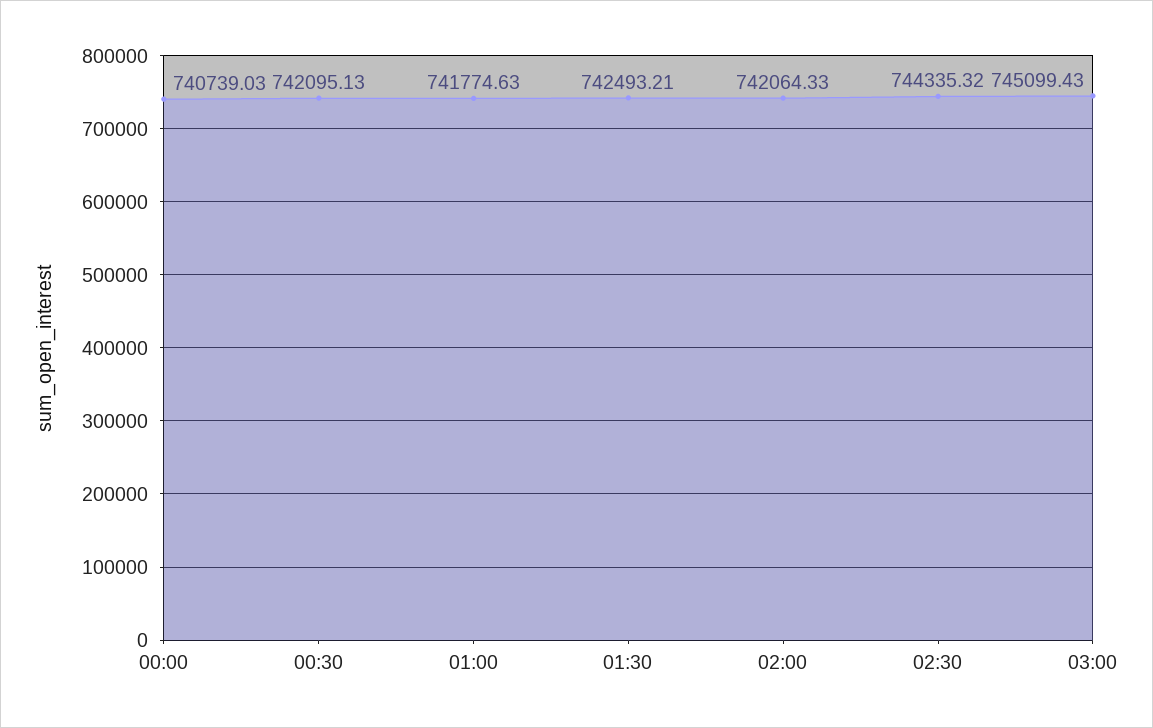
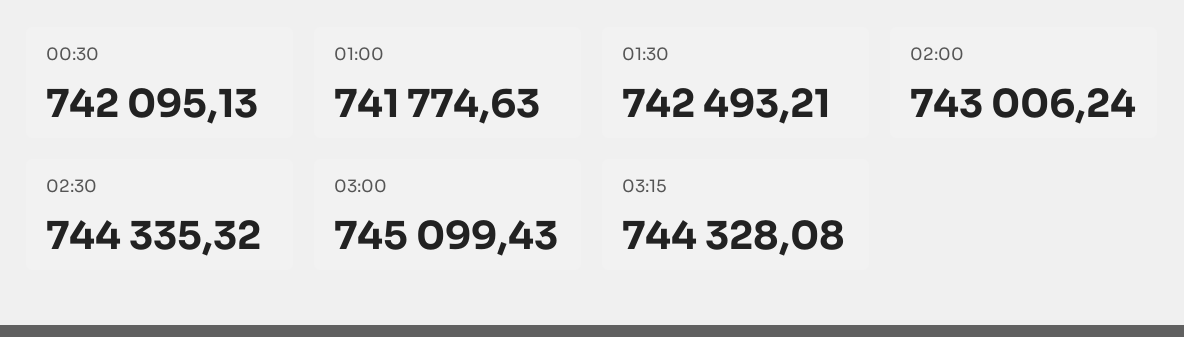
00:00: 740739.03 -> none
02:00: 742064.33 -> 743006.24
03:15: none -> 744328.08

